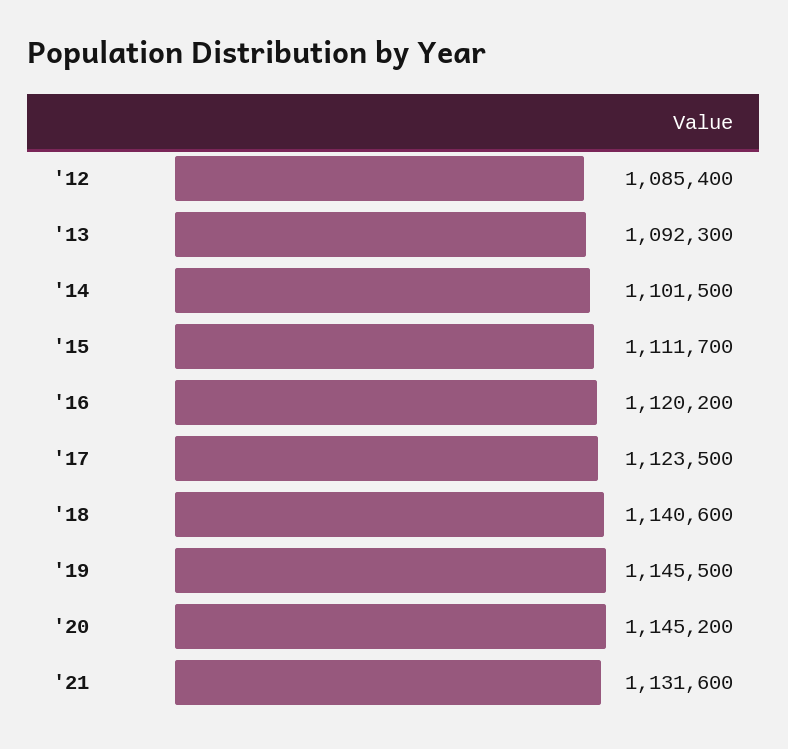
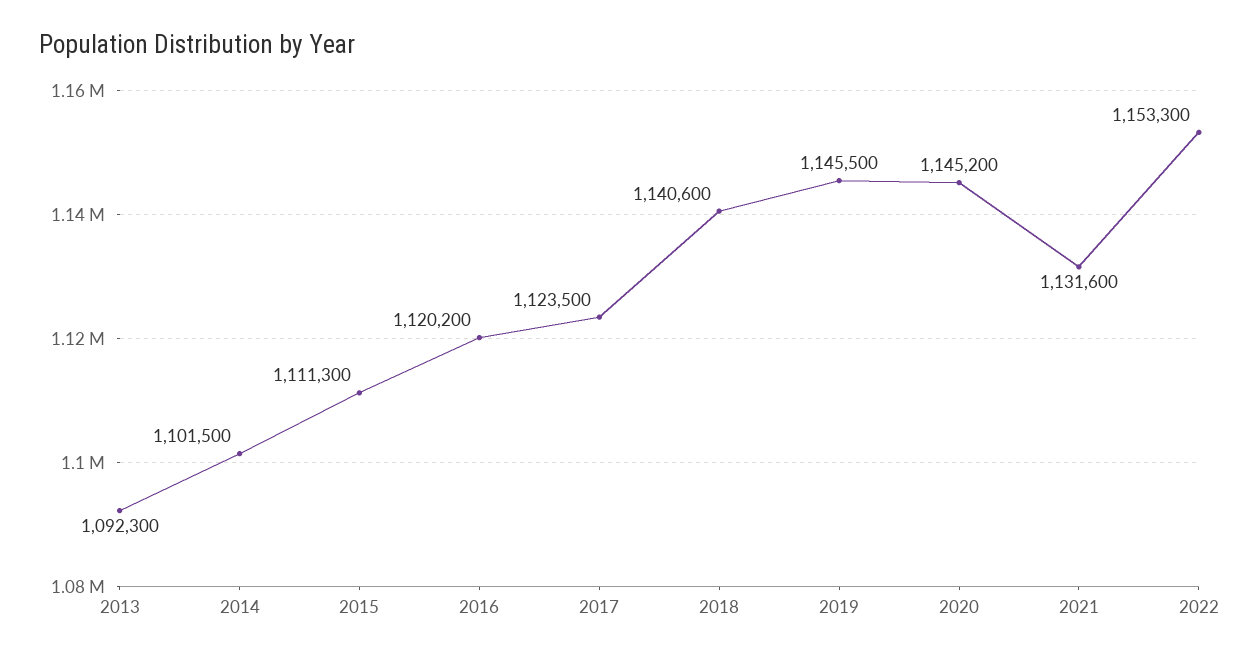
'12: 1085400 -> none
'15: 1111700 -> 1111300
2022: none -> 1153300

